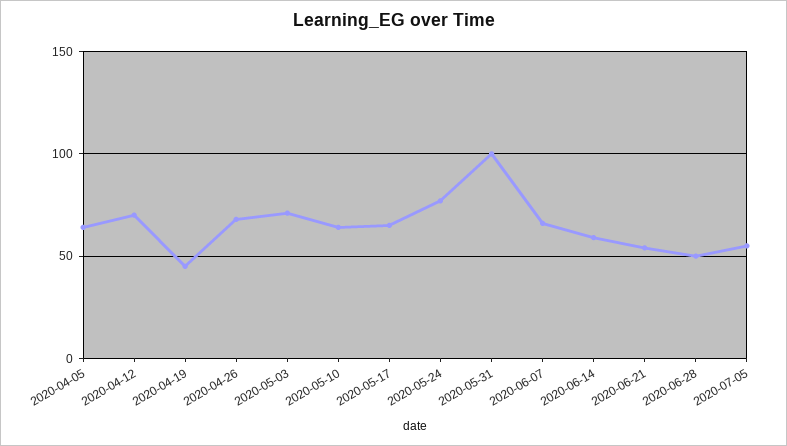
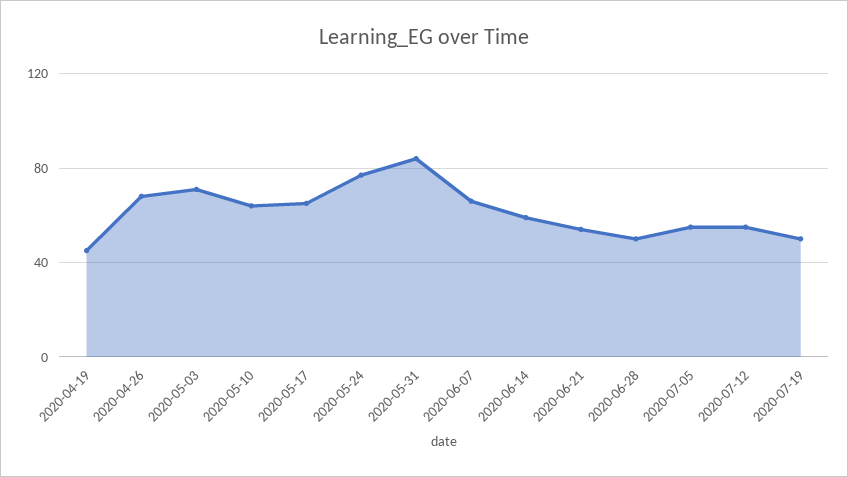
2020-04-05: 65 -> none
2020-04-12: 70 -> none
2020-05-31: 100 -> 85
2020-07-12: none -> 55
2020-07-19: none -> 50

